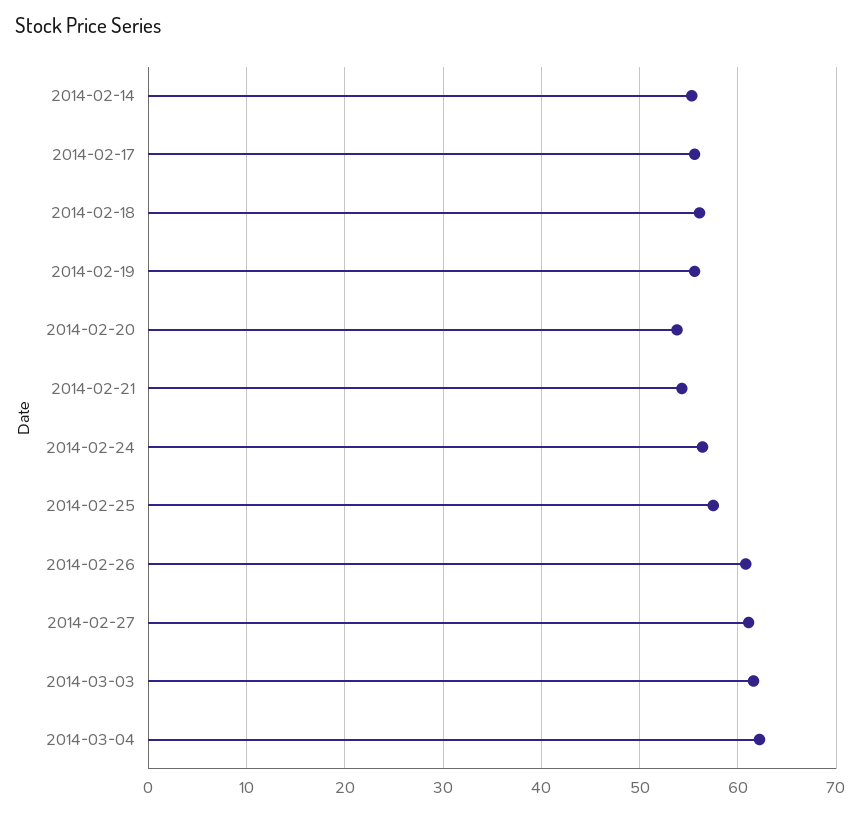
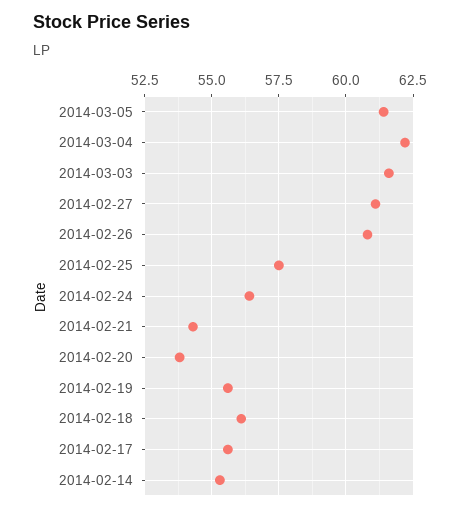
2014-03-05: none -> 61.5

